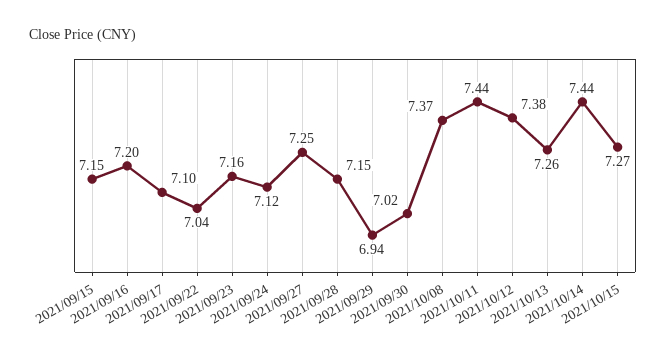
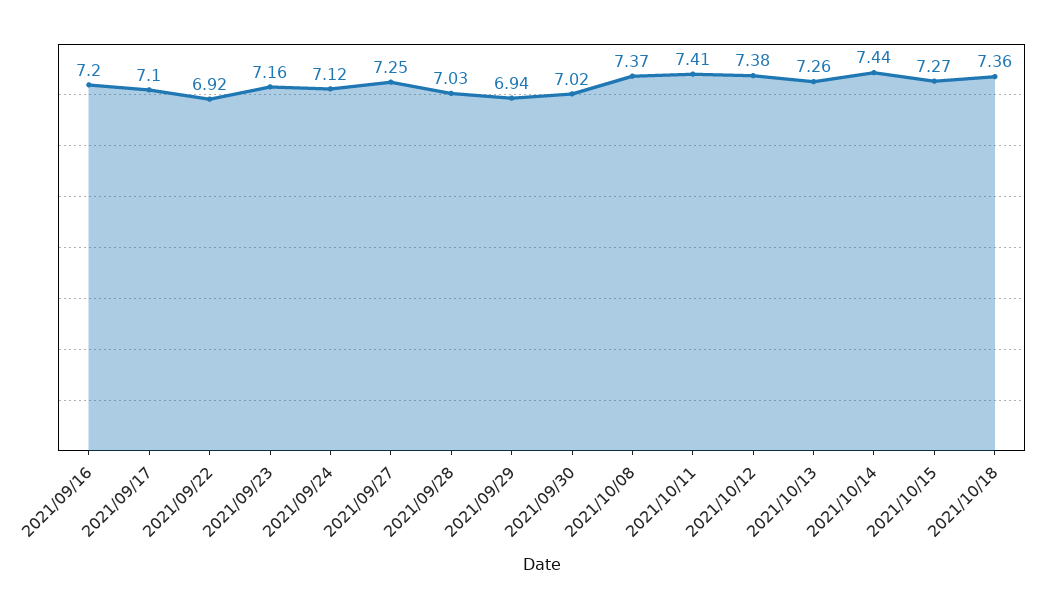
2021/09/15: 7.15 -> none
2021/09/22: 7.04 -> 6.92
2021/09/28: 7.15 -> 7.03
2021/10/11: 7.44 -> 7.41
2021/10/18: none -> 7.36

